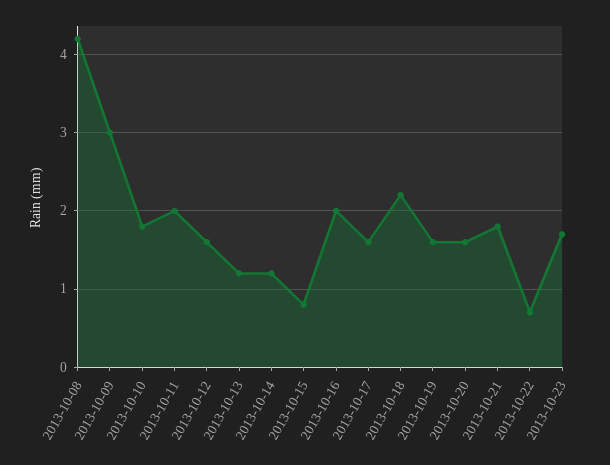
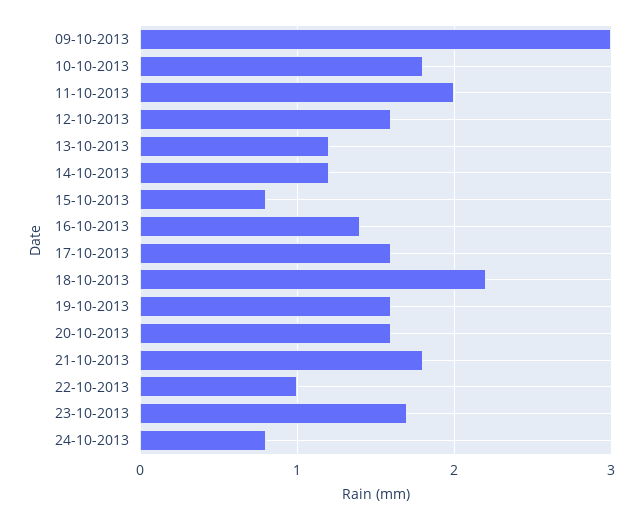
2013-10-08: 4.2 -> none
2013-10-16: 2 -> 1.4
2013-10-22: 0.7 -> 1
24-10-2013: none -> 0.8

